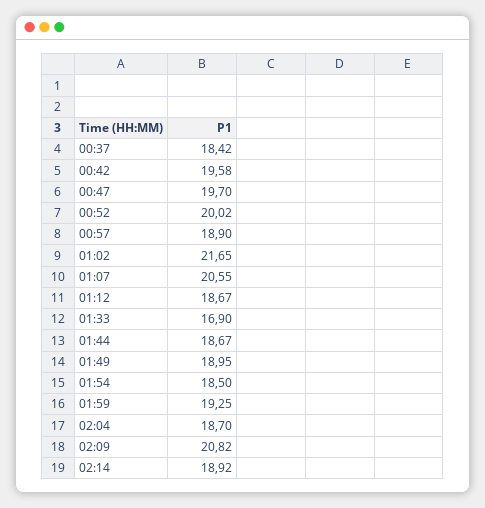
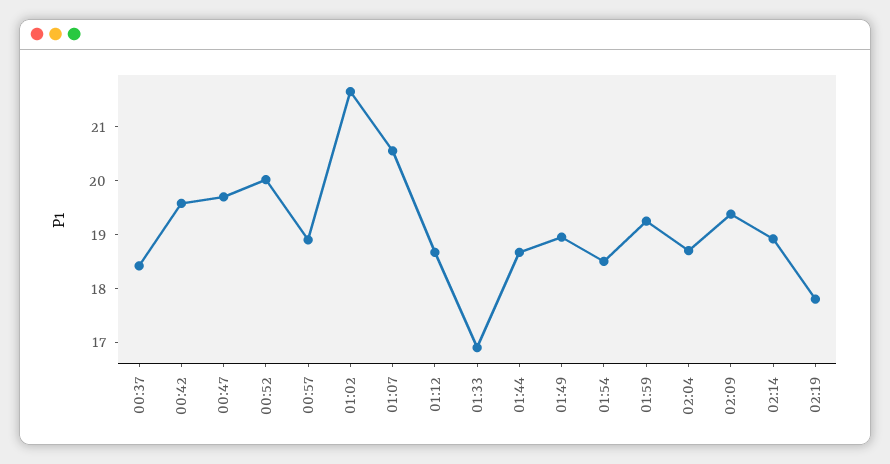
02:09: 20.82 -> 19.4
02:19: none -> 17.8

